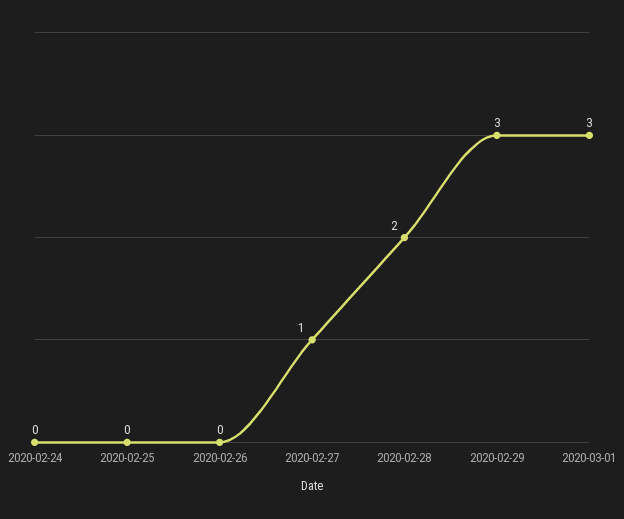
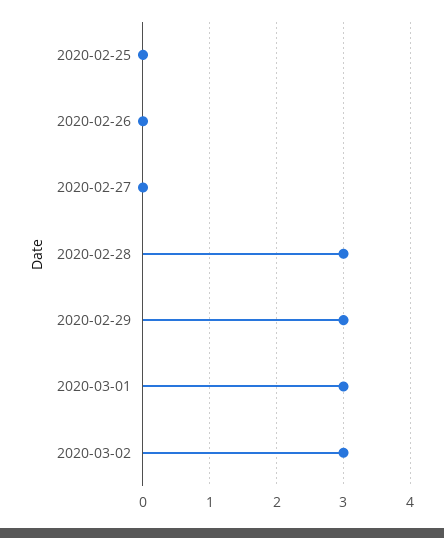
2020-02-24: 0 -> none
2020-02-27: 1 -> 0
2020-02-28: 2 -> 3
2020-03-02: none -> 3

